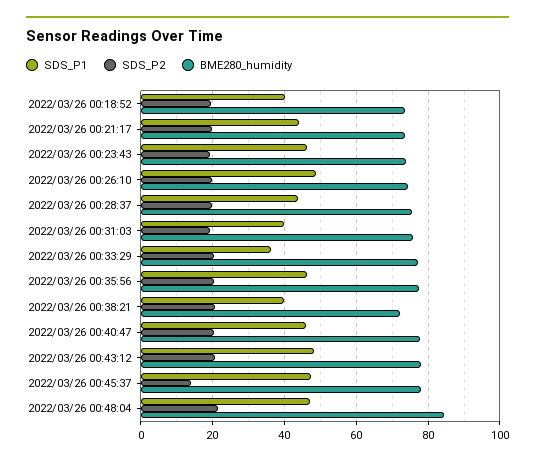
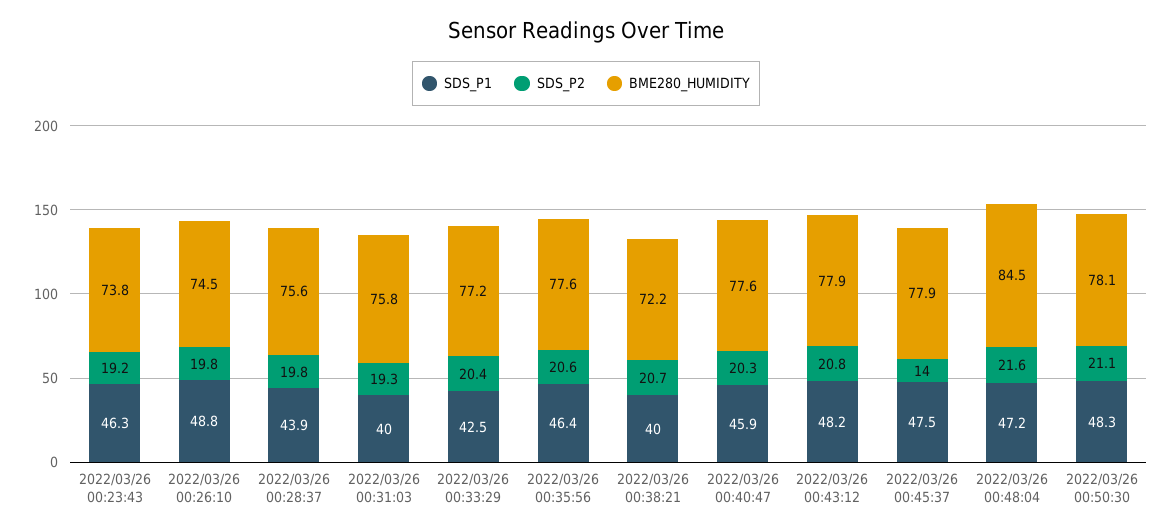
SDS_P1, 2022/03/26 00:18:52: 40 -> none
SDS_P2, 2022/03/26 00:18:52: 20 -> none
BME280_humidity, 2022/03/26 00:18:52: 74 -> none
SDS_P1, 2022/03/26 00:21:17: 44 -> none
SDS_P2, 2022/03/26 00:21:17: 20 -> none
BME280_humidity, 2022/03/26 00:21:17: 74 -> none
SDS_P1, 2022/03/26 00:33:29: 36 -> 42.5
SDS_P1, 2022/03/26 00:50:30: none -> 48.3
SDS_P2, 2022/03/26 00:50:30: none -> 21.1
BME280_humidity, 2022/03/26 00:50:30: none -> 78.1

